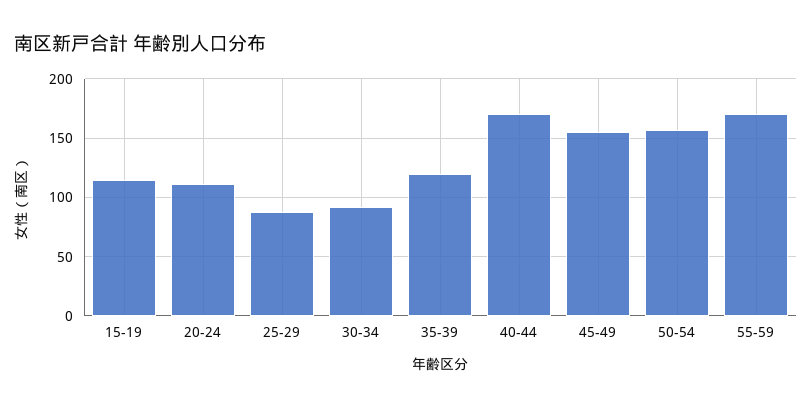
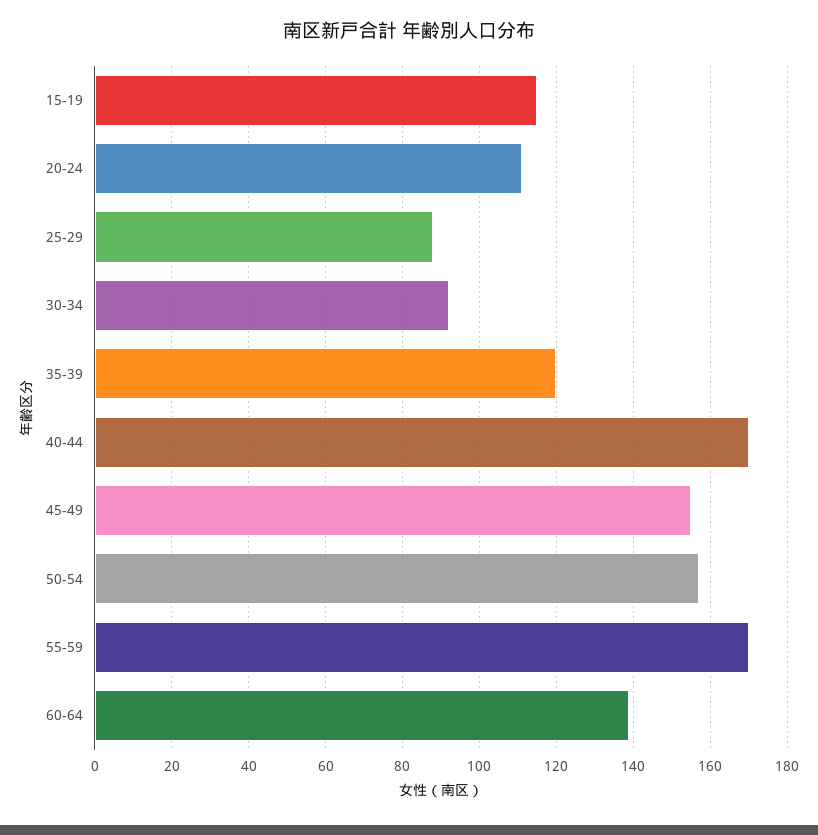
60-64: none -> 140

